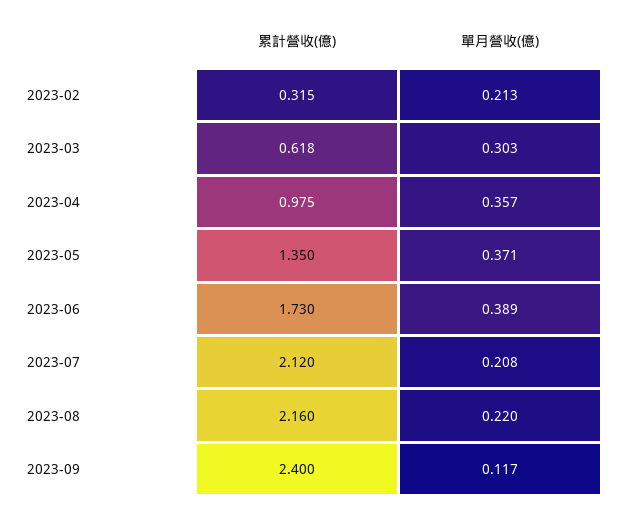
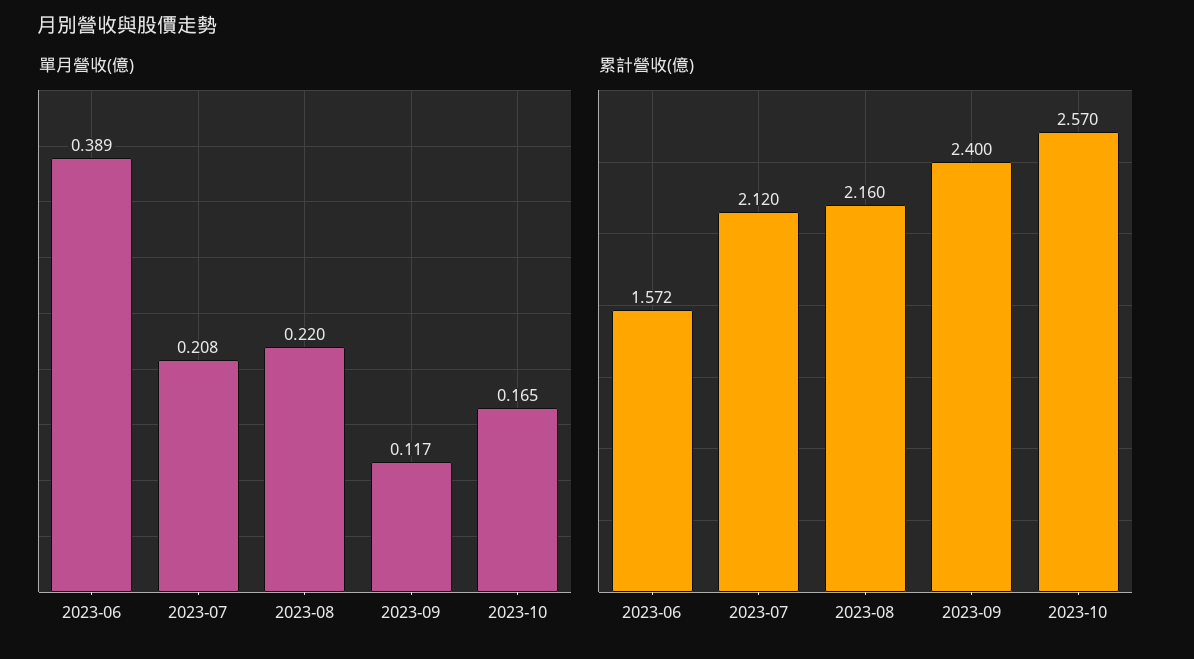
累計營收(億), 2023-02: 0.315 -> none
單月營收(億), 2023-02: 0.213 -> none
累計營收(億), 2023-03: 0.618 -> none
單月營收(億), 2023-03: 0.303 -> none
累計營收(億), 2023-04: 0.975 -> none
單月營收(億), 2023-04: 0.357 -> none
累計營收(億), 2023-05: 1.35 -> none
單月營收(億), 2023-05: 0.371 -> none
累計營收(億), 2023-06: 1.73 -> 1.572
單月營收(億), 2023-10: none -> 0.165
累計營收(億), 2023-10: none -> 2.57

